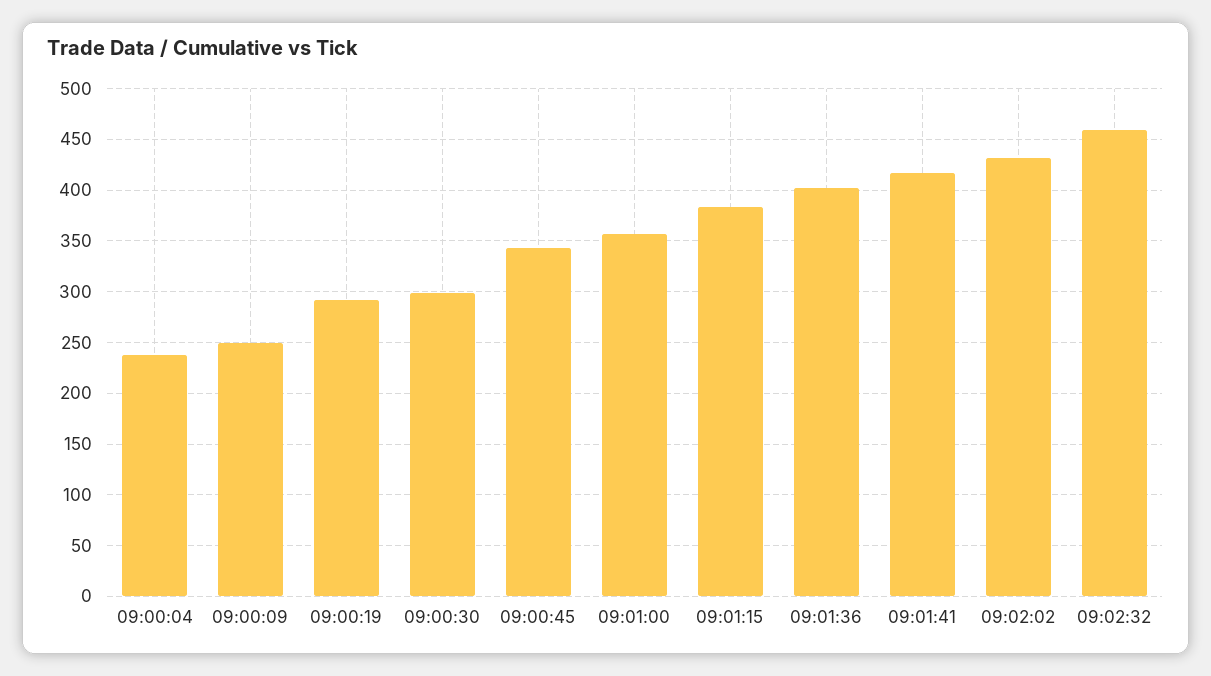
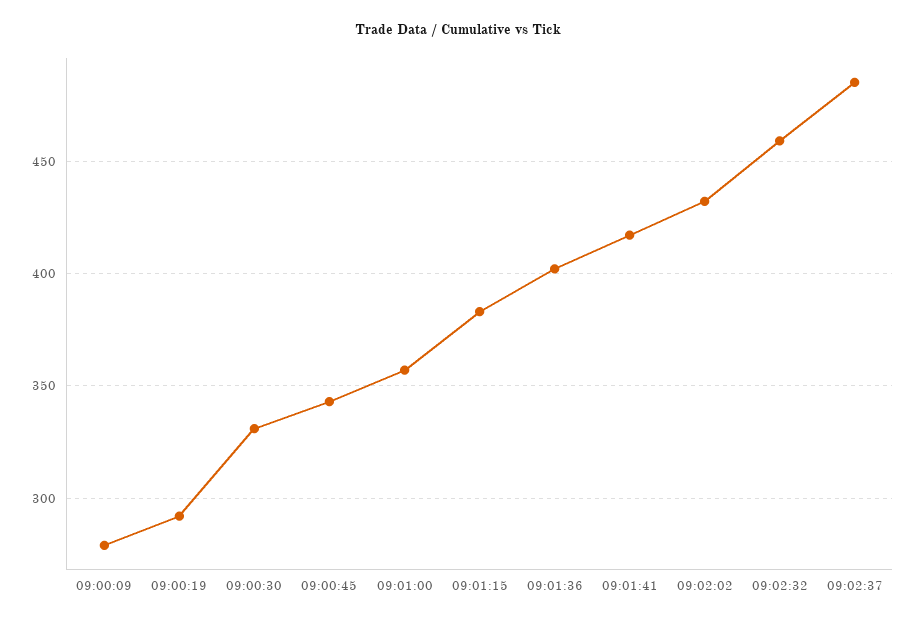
09:00:04: 240 -> none
09:00:09: 250 -> 280
09:00:30: 300 -> 330
09:02:37: none -> 485

